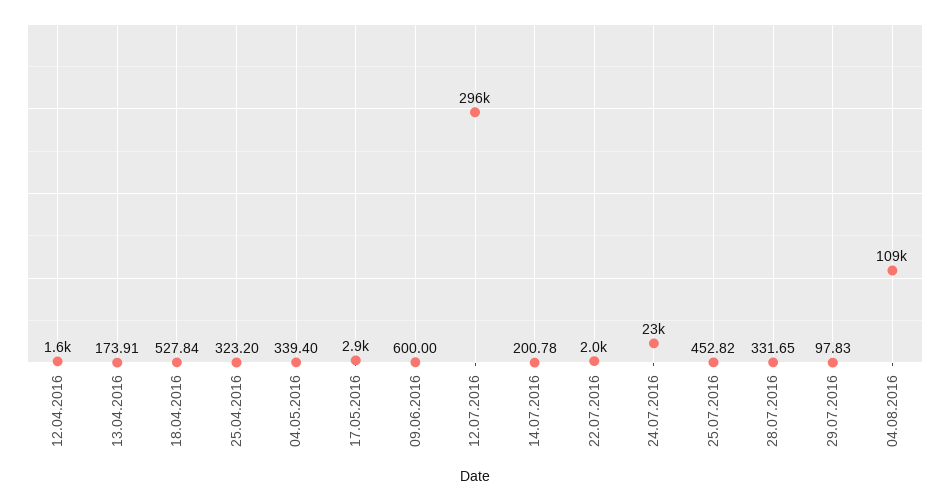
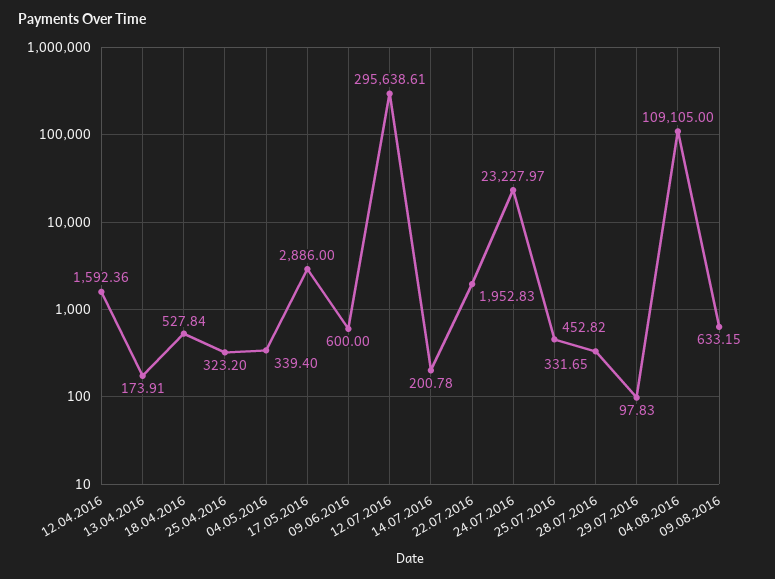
09.08.2016: none -> 633.15

